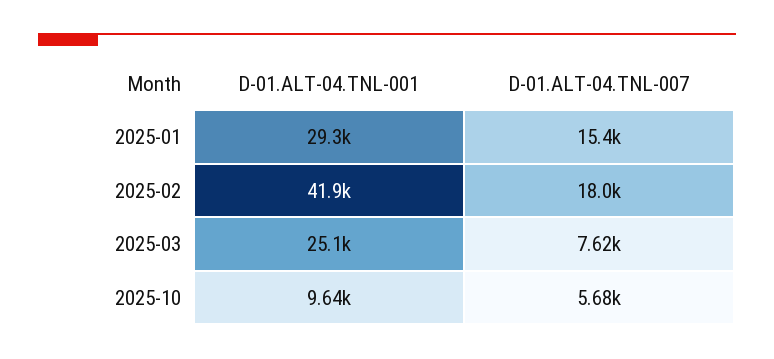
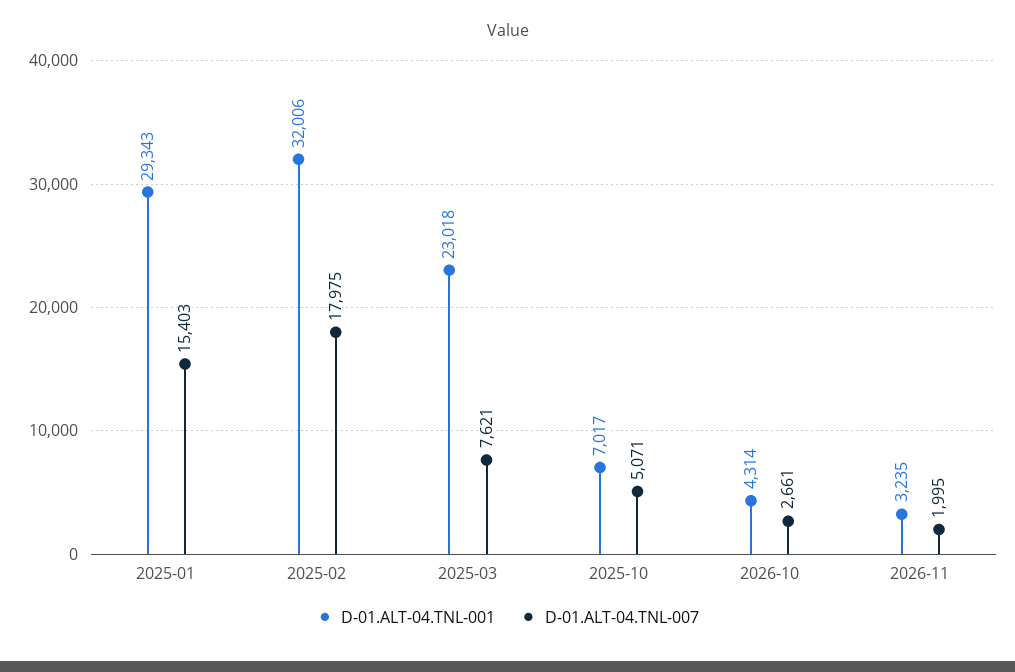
D-01.ALT-04.TNL-001, 2025-02: 41900 -> 32006
D-01.ALT-04.TNL-001, 2025-03: 25100 -> 23018
D-01.ALT-04.TNL-001, 2025-10: 9640 -> 7017
D-01.ALT-04.TNL-007, 2025-10: 5680 -> 5071
D-01.ALT-04.TNL-001, 2026-10: none -> 4314
D-01.ALT-04.TNL-007, 2026-10: none -> 2661
D-01.ALT-04.TNL-001, 2026-11: none -> 3235
D-01.ALT-04.TNL-007, 2026-11: none -> 1995

